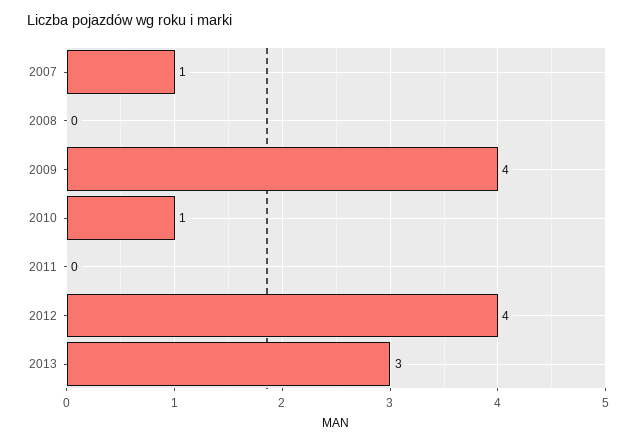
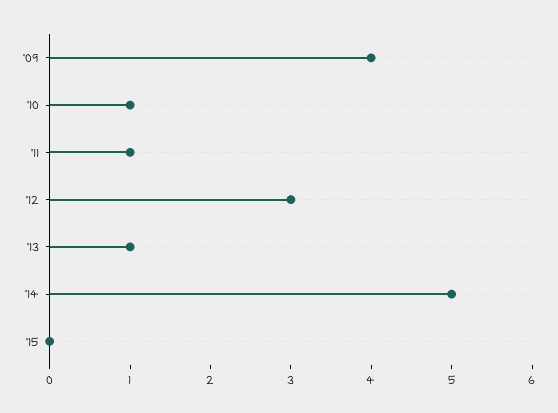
2007: 1 -> none
2008: 0 -> none
2011: 0 -> 1
2012: 4 -> 3
2013: 3 -> 1
'14: none -> 5
'15: none -> 0

